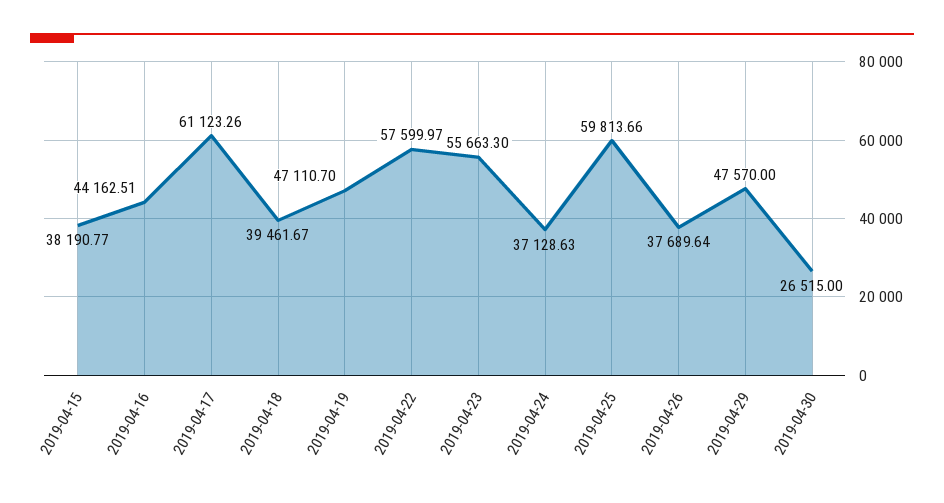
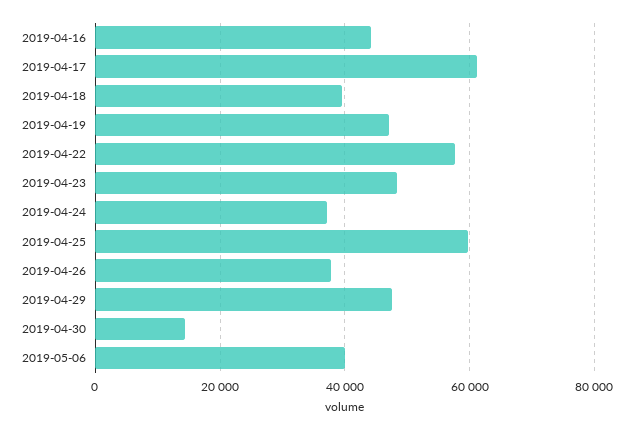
2019-04-15: 38190.77 -> none
2019-04-23: 55663.3 -> 48000
2019-04-30: 26515 -> 14000
2019-05-06: none -> 40000

